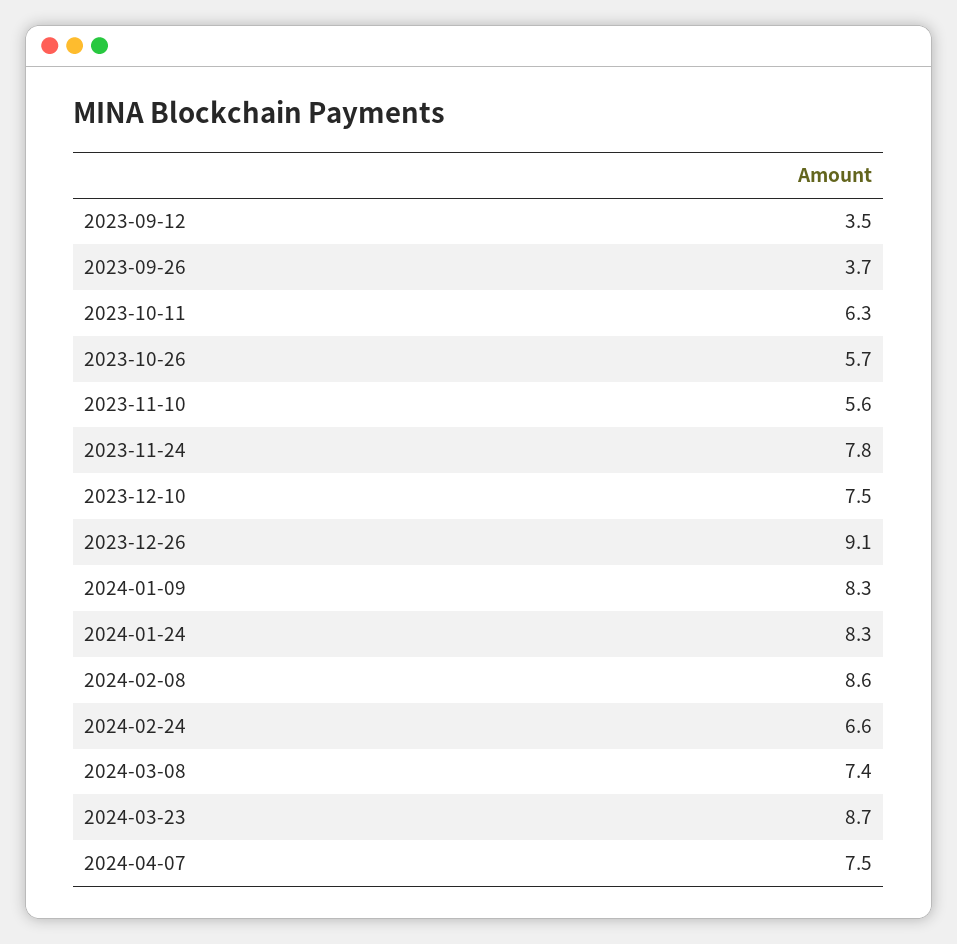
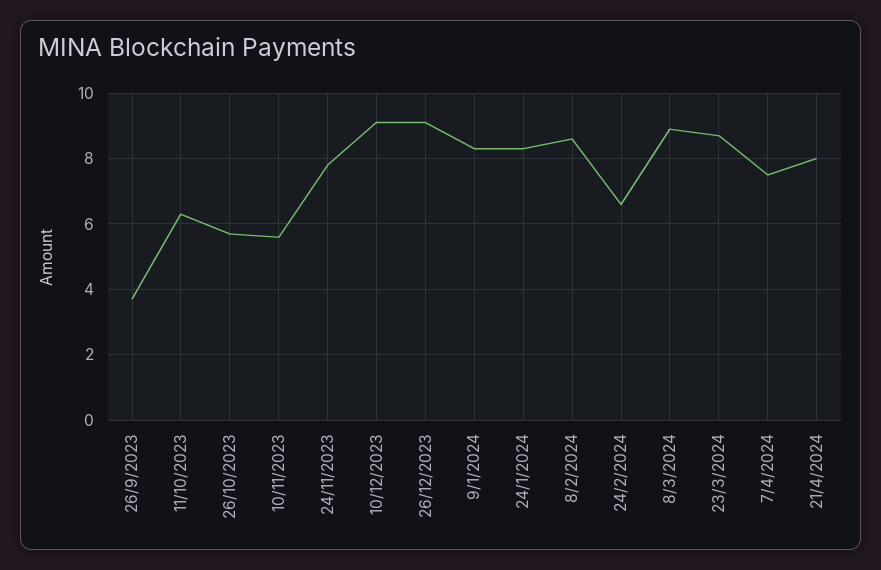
2023-09-12: 3.5 -> none
2023-12-10: 7.5 -> 9
2024-03-08: 7.4 -> 9
21/4/2024: none -> 8

